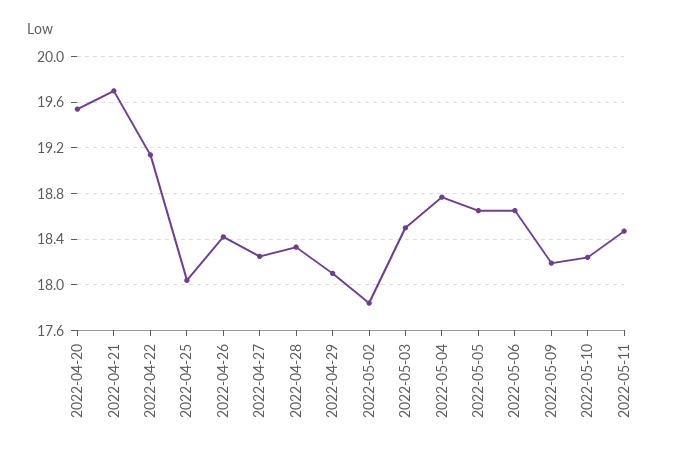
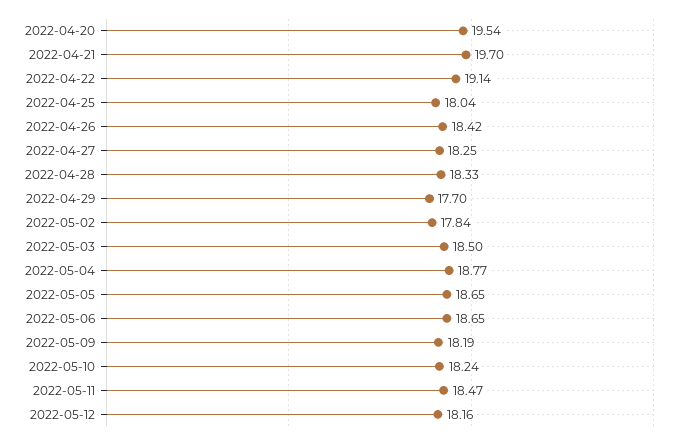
2022-04-29: 18.1 -> 17.7
2022-05-12: none -> 18.16

